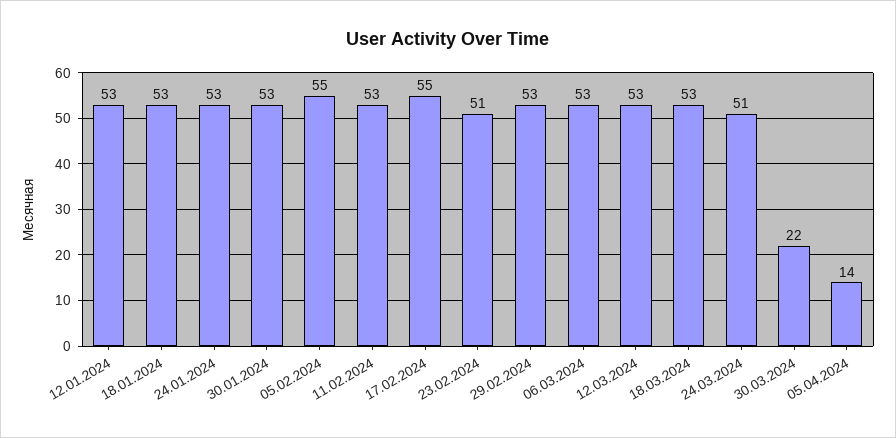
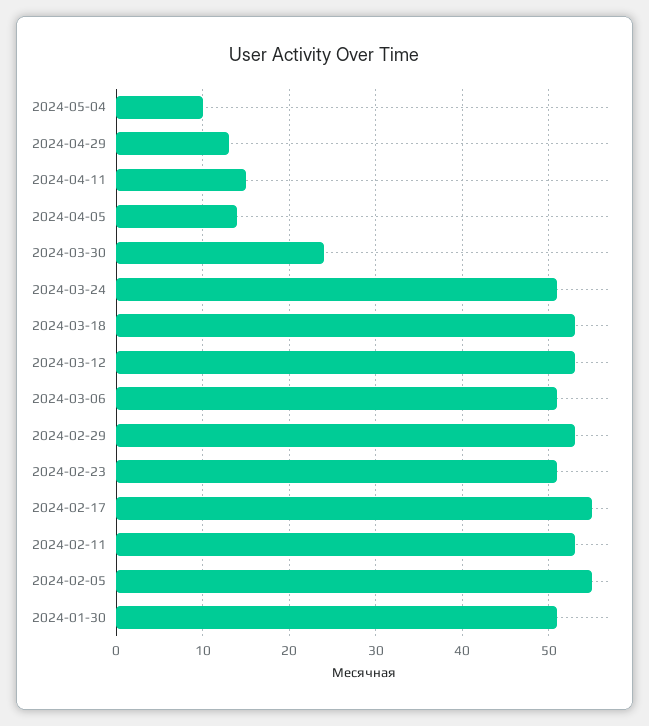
12.01.2024: 53 -> none
18.01.2024: 53 -> none
24.01.2024: 53 -> none
30.01.2024: 53 -> 51
06.03.2024: 53 -> 51
30.03.2024: 22 -> 24
2024-05-04: none -> 10
2024-04-29: none -> 13
2024-04-11: none -> 15

